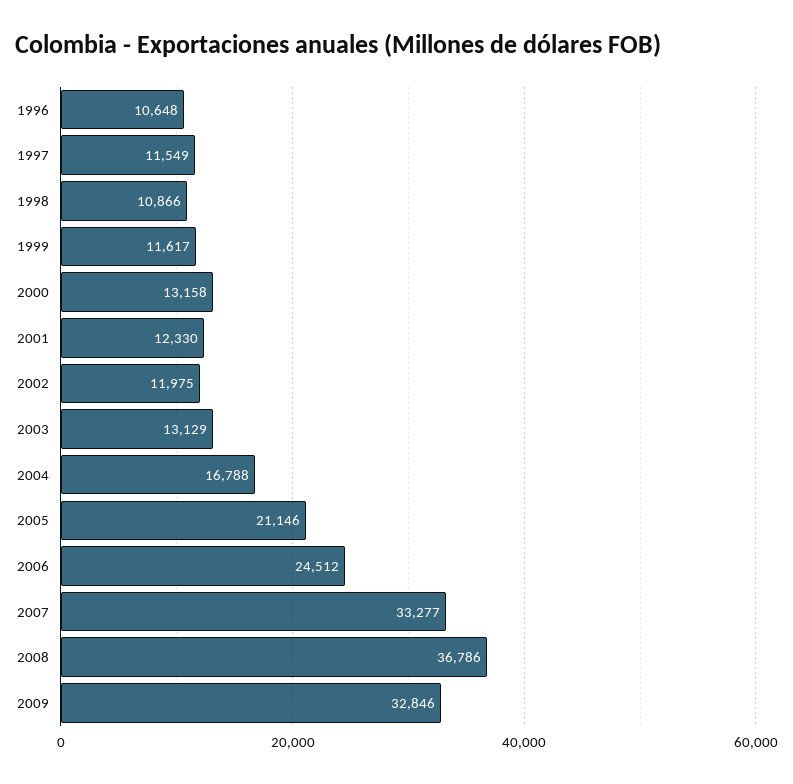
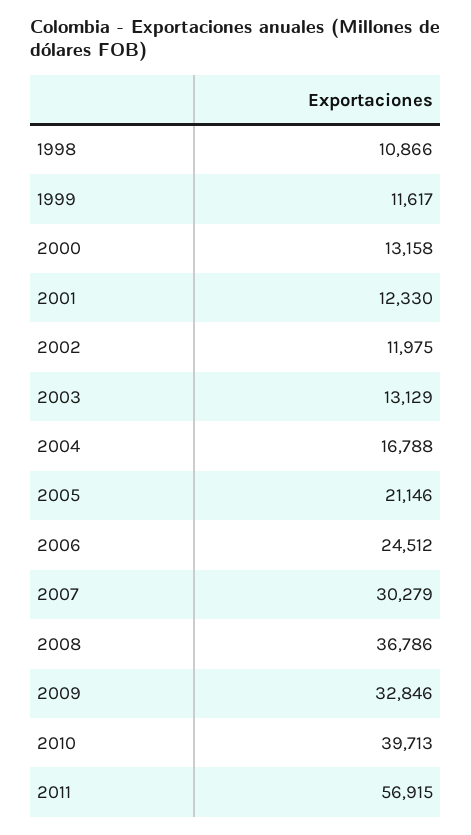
1996: 10648 -> none
1997: 11549 -> none
2007: 33277 -> 30279
2010: none -> 39713
2011: none -> 56915

